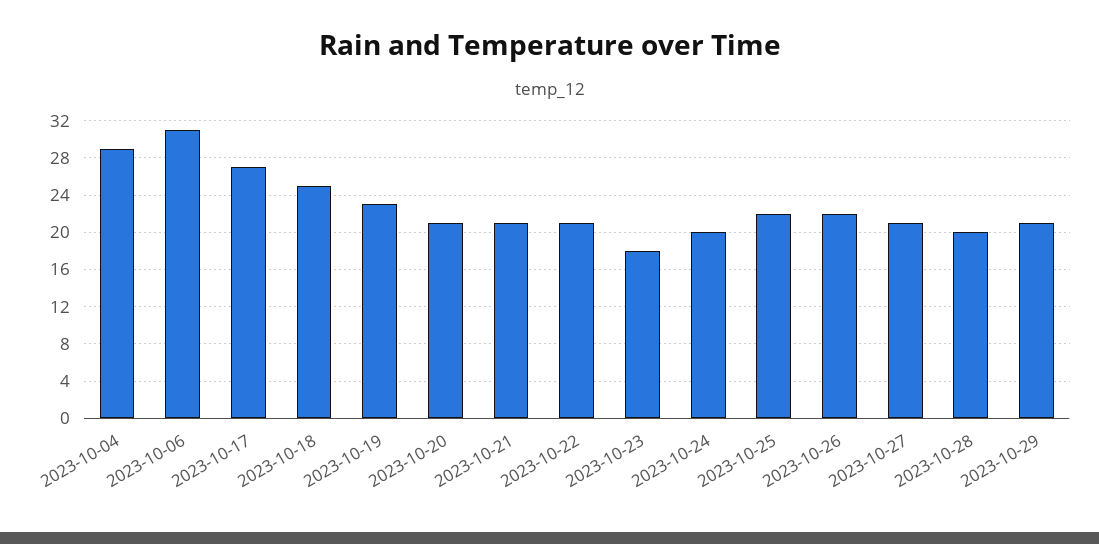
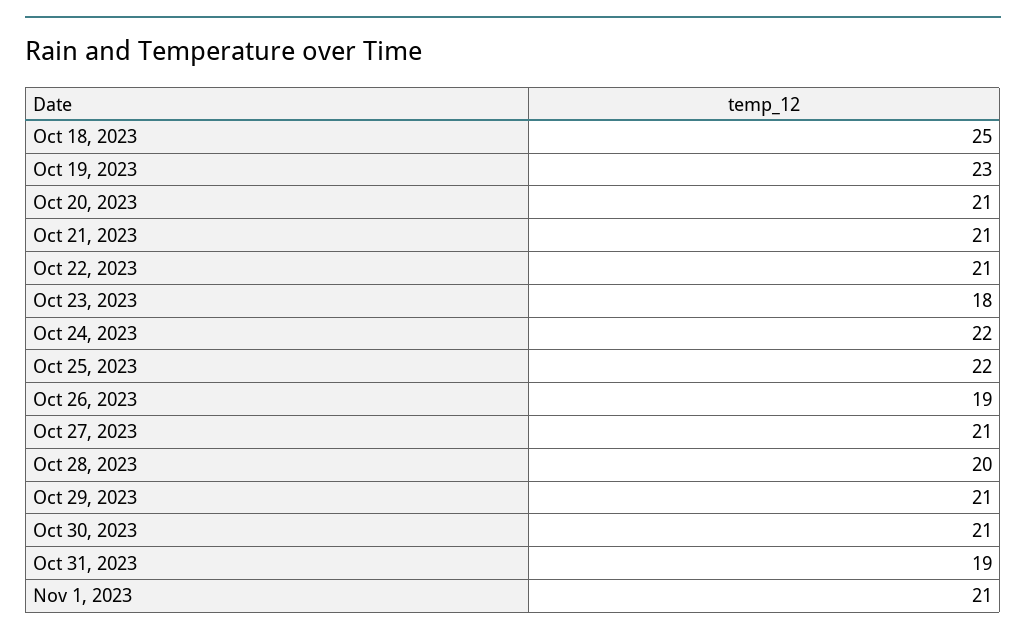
2023-10-04: 29 -> none
2023-10-06: 31 -> none
2023-10-17: 27 -> none
2023-10-24: 20 -> 22
2023-10-26: 22 -> 19
Oct 30, 2023: none -> 21
Oct 31, 2023: none -> 19
Nov 1, 2023: none -> 21

